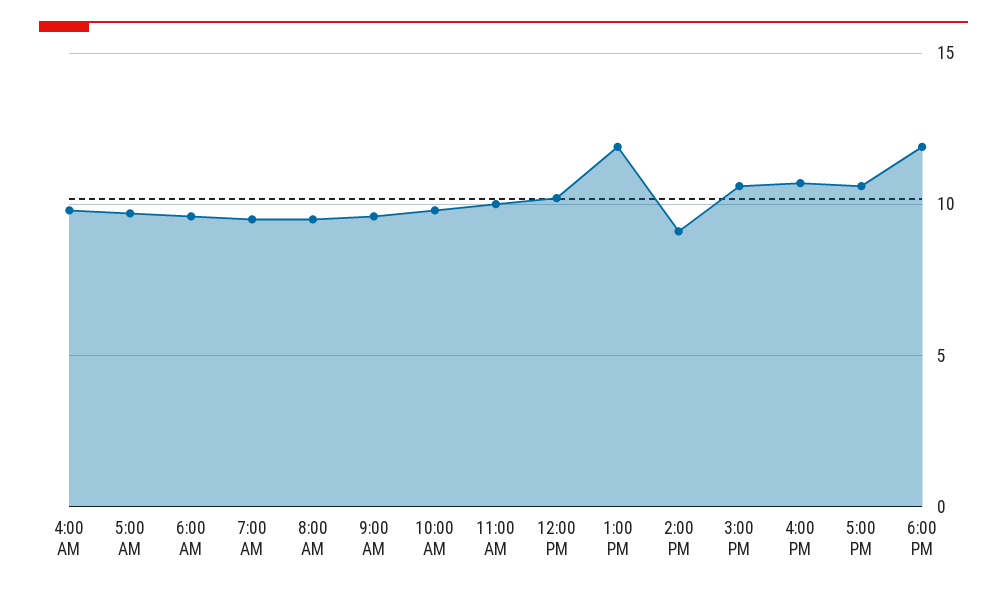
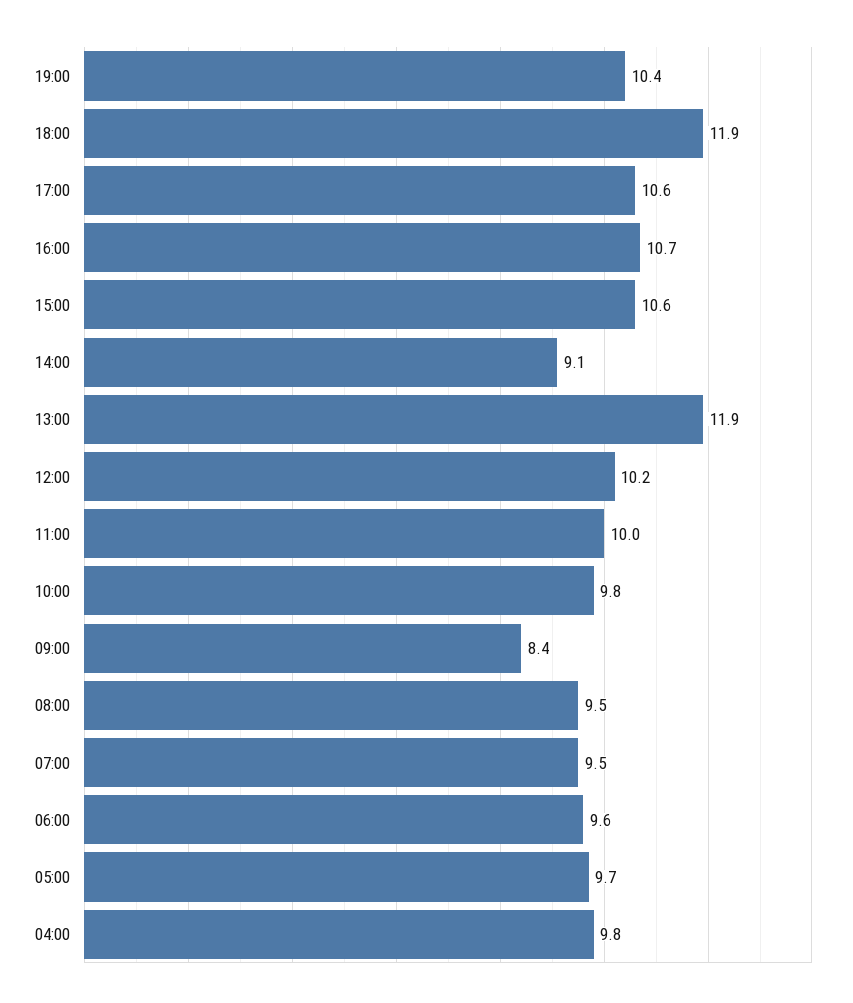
9:00 AM: 9.5 -> 8.4
19:00: none -> 10.4

